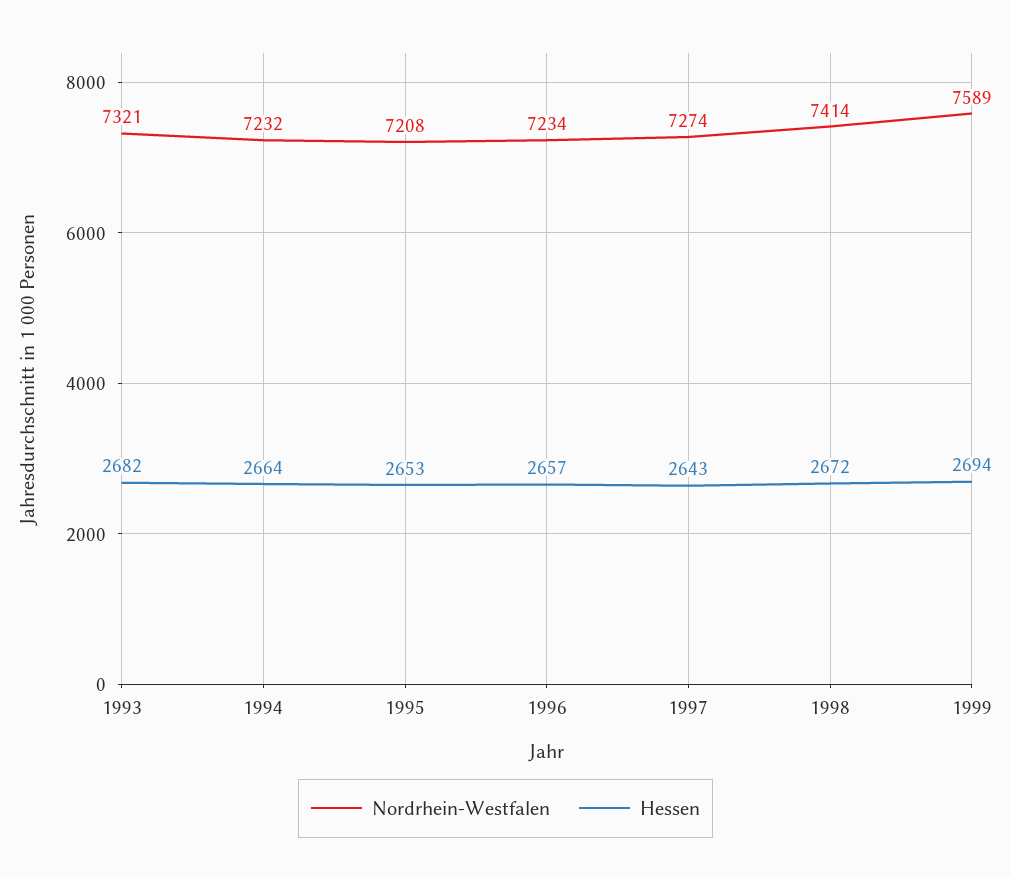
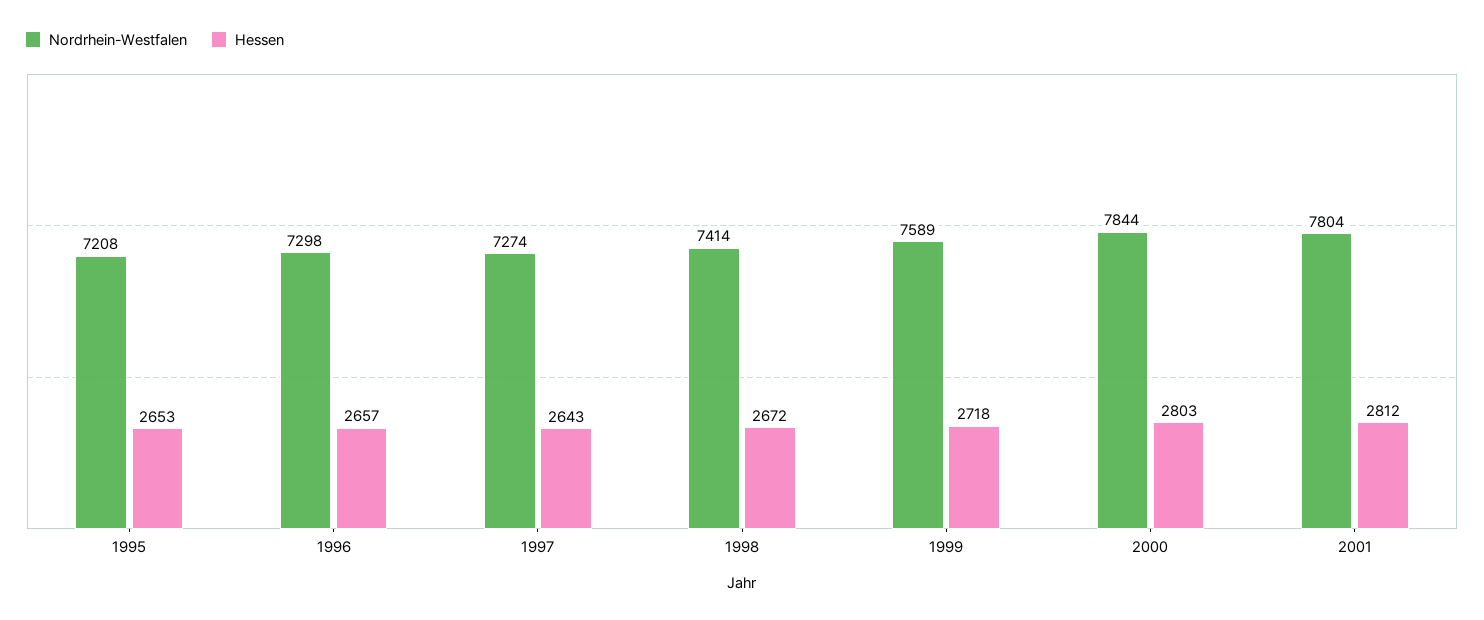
Nordrhein-Westfalen, 1993: 7321 -> none
Hessen, 1993: 2682 -> none
Nordrhein-Westfalen, 1994: 7232 -> none
Hessen, 1994: 2664 -> none
Nordrhein-Westfalen, 1996: 7234 -> 7298
Hessen, 1999: 2694 -> 2718
Nordrhein-Westfalen, 2000: none -> 7844
Hessen, 2000: none -> 2803
Nordrhein-Westfalen, 2001: none -> 7804
Hessen, 2001: none -> 2812

